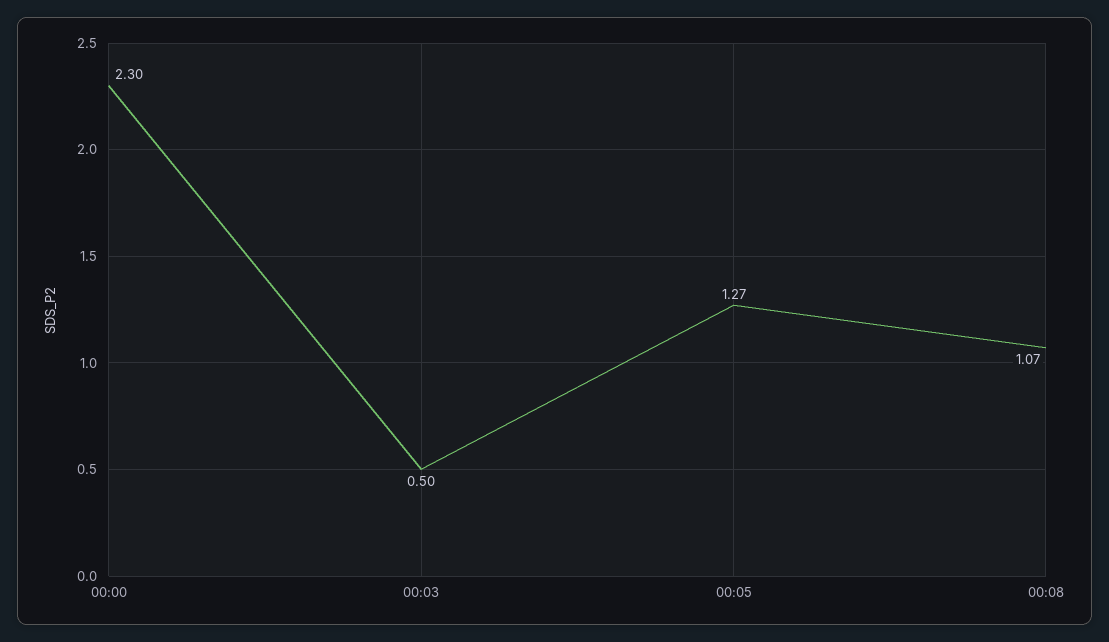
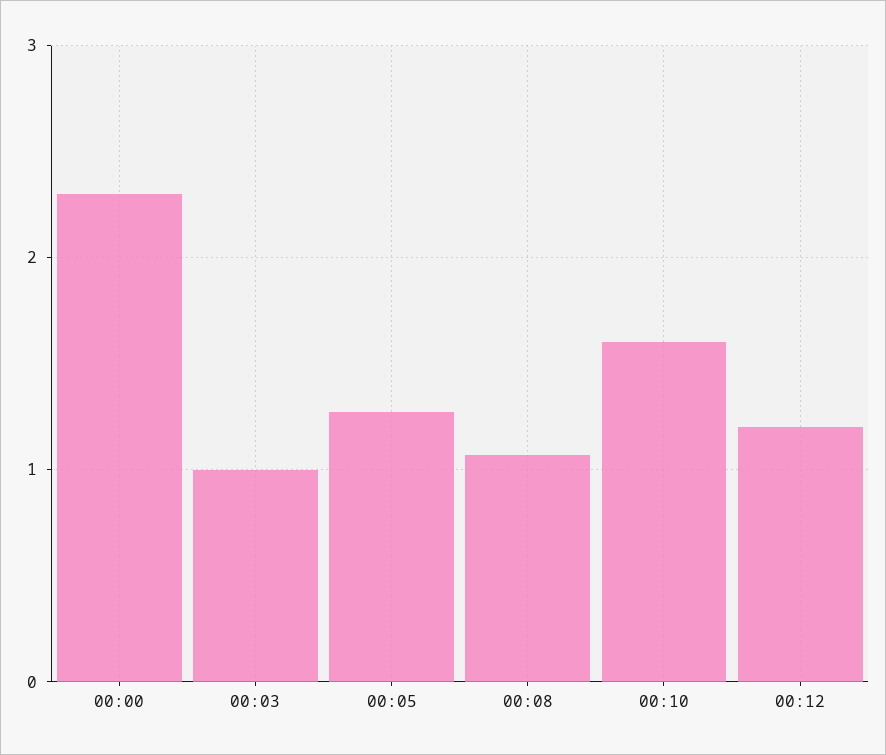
00:03: 0.5 -> 1
00:10: none -> 1.6
00:12: none -> 1.2

